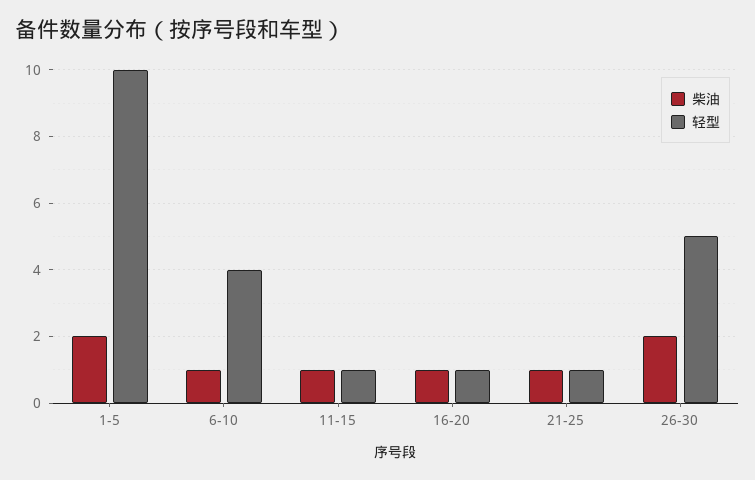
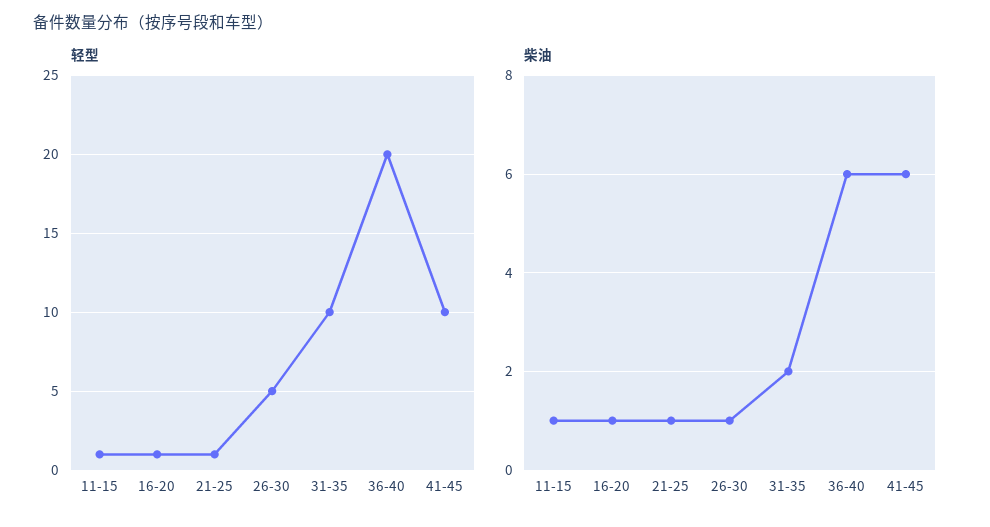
柴油, 1-5: 2 -> none
轻型, 1-5: 10 -> none
柴油, 6-10: 1 -> none
轻型, 6-10: 4 -> none
柴油, 26-30: 2 -> 1
轻型, 31-35: none -> 10
轻型, 36-40: none -> 20
轻型, 41-45: none -> 10
柴油, 31-35: none -> 2
柴油, 36-40: none -> 6
柴油, 41-45: none -> 6

